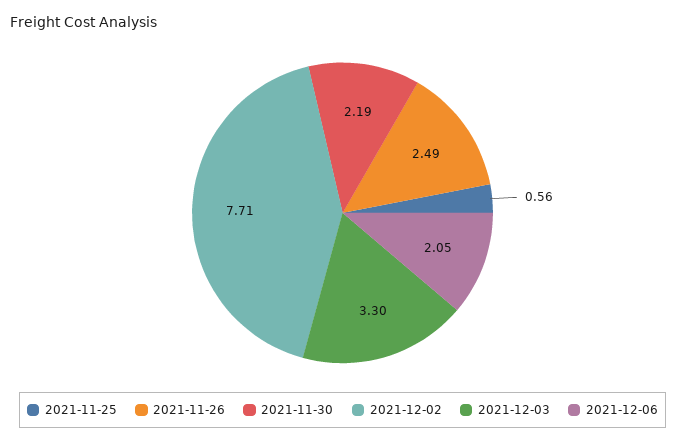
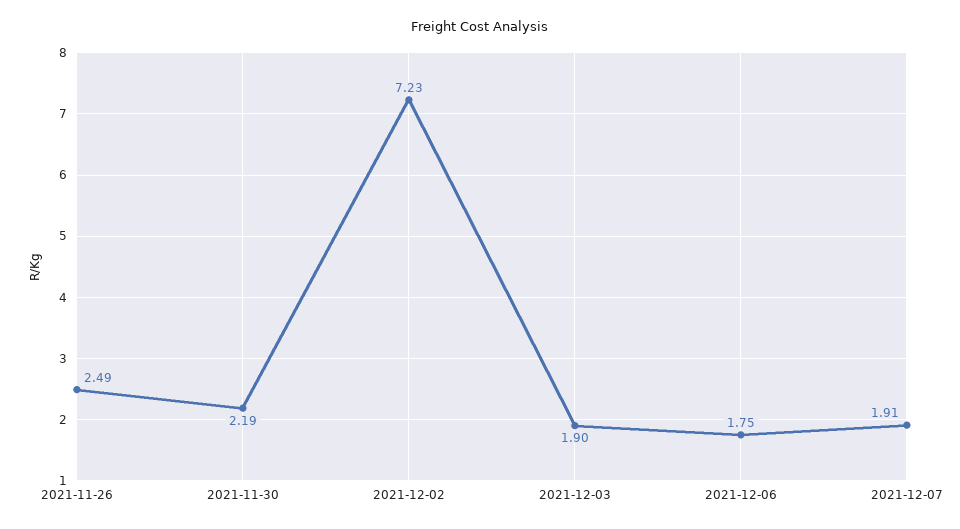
2021-11-25: 0.56 -> none
2021-12-02: 7.71 -> 7.23
2021-12-03: 3.3 -> 1.9
2021-12-06: 2.05 -> 1.75
2021-12-07: none -> 1.91

